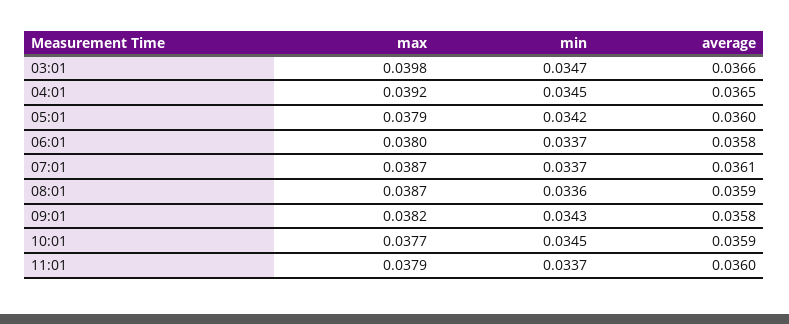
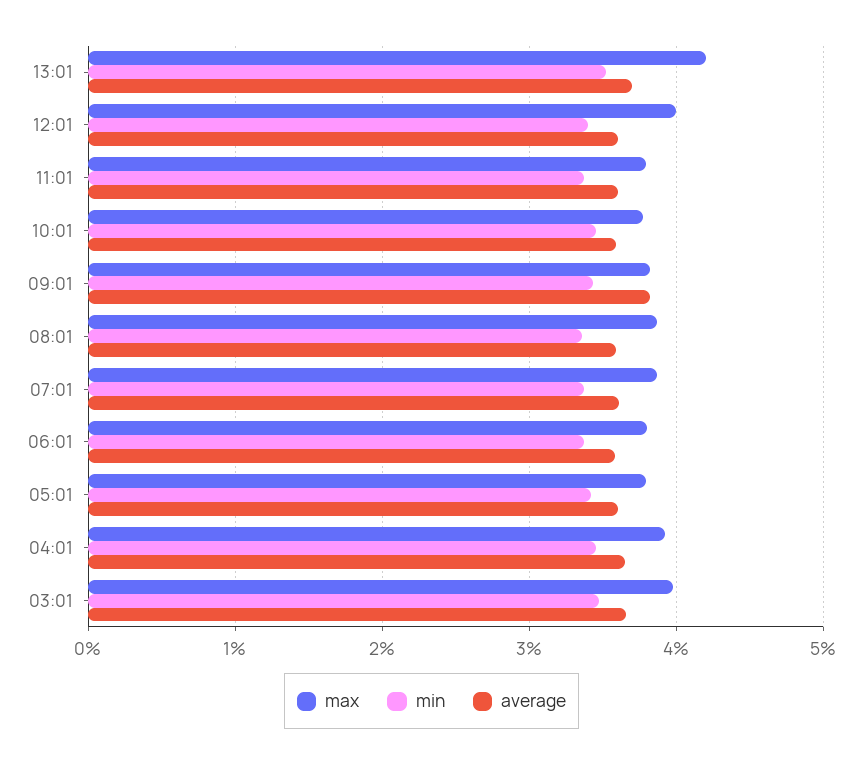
average, 09:01: 0.0358 -> 0.038
max, 13:01: none -> 0.042
min, 13:01: none -> 0.035
average, 13:01: none -> 0.037
max, 12:01: none -> 0.04
min, 12:01: none -> 0.034
average, 12:01: none -> 0.036

